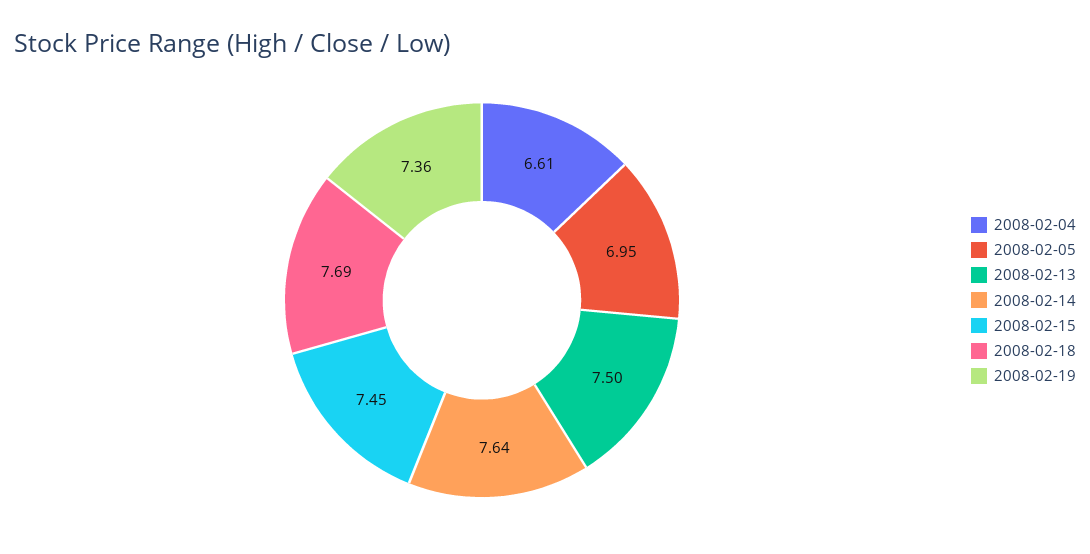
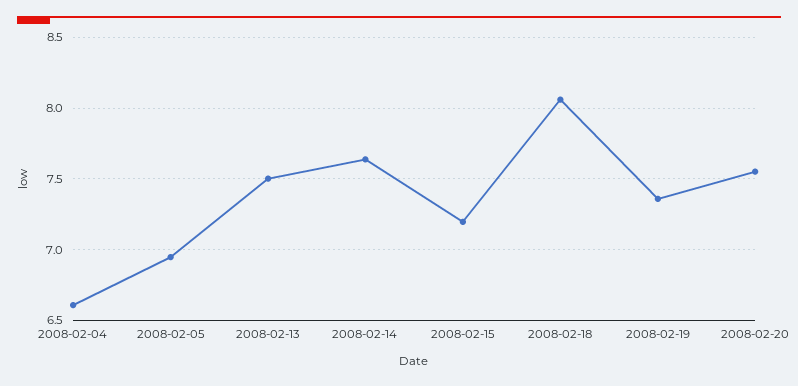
2008-02-15: 7.45 -> 7.2
2008-02-18: 7.69 -> 8.05
2008-02-20: none -> 7.55

